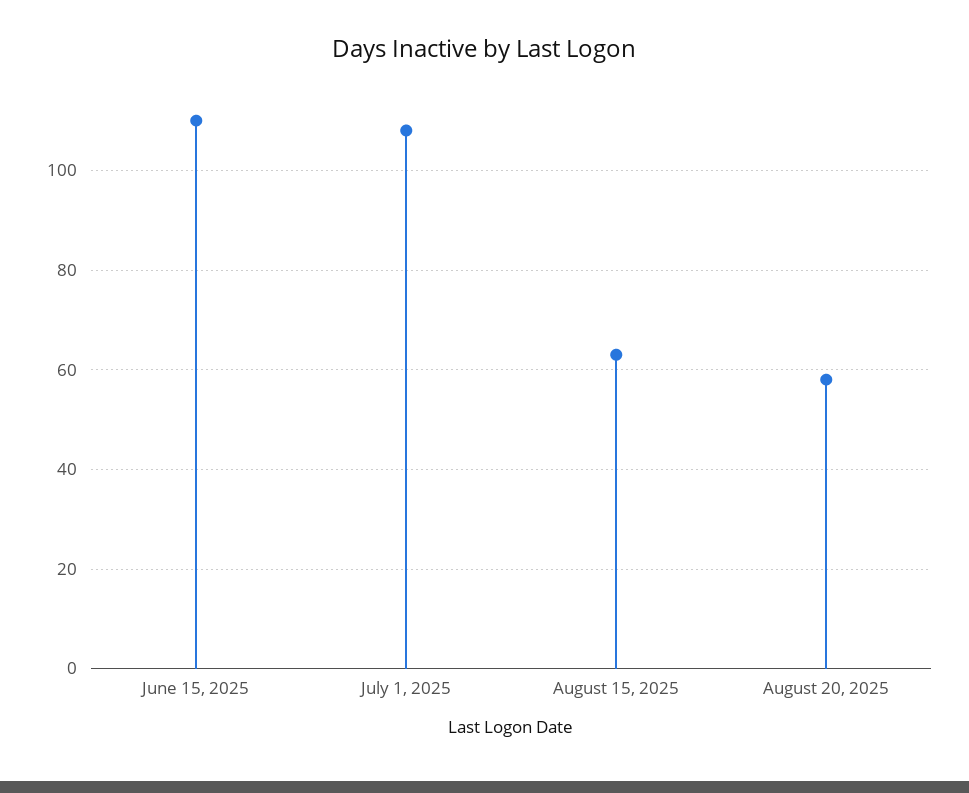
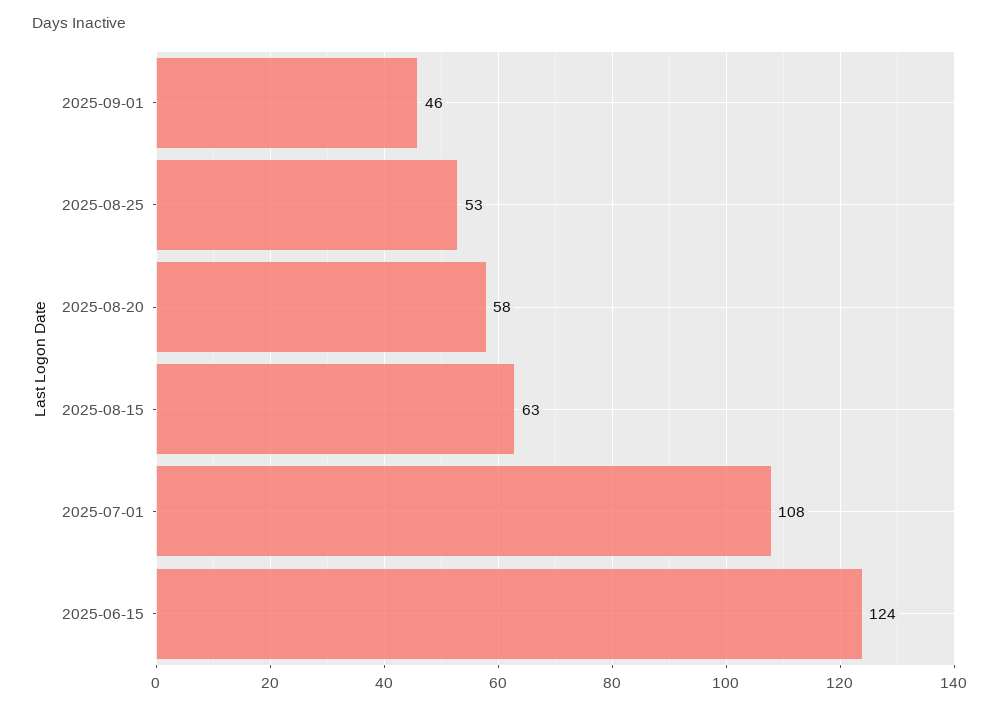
June 15, 2025: 110 -> 124
2025-09-01: none -> 46
2025-08-25: none -> 53

